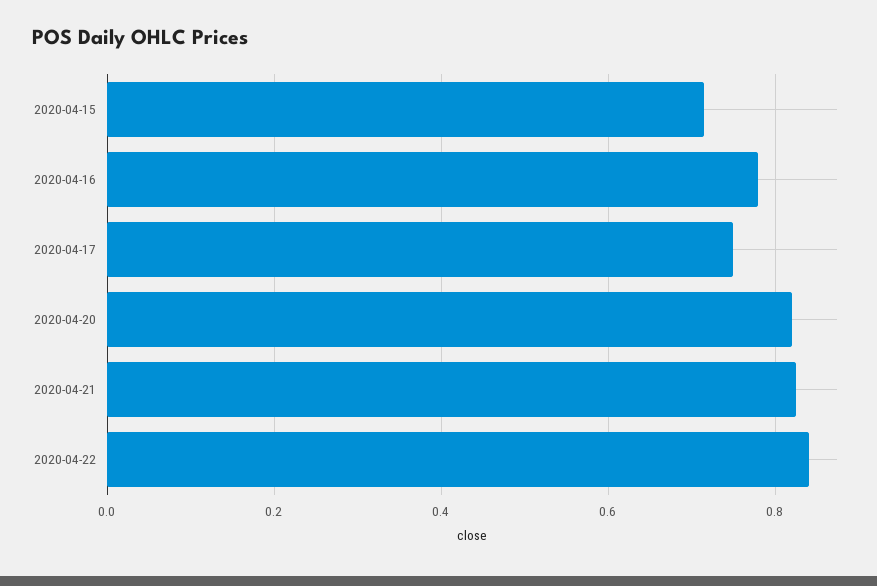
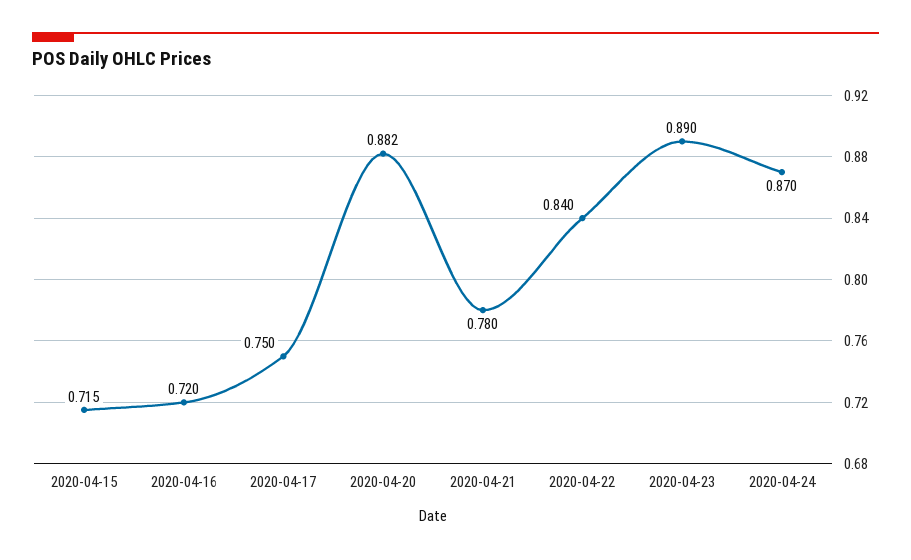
2020-04-16: 0.78 -> 0.72
2020-04-20: 0.82 -> 0.882
2020-04-21: 0.82 -> 0.78
2020-04-23: none -> 0.89
2020-04-24: none -> 0.87

